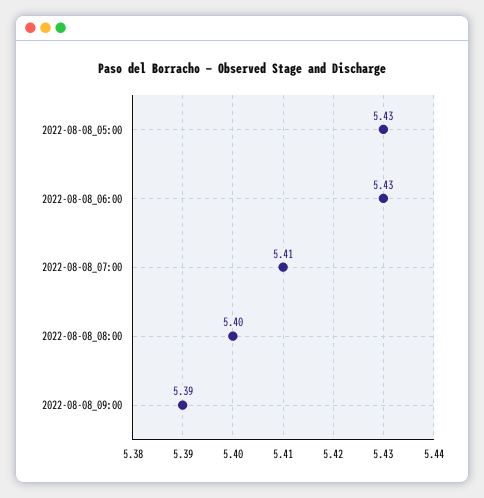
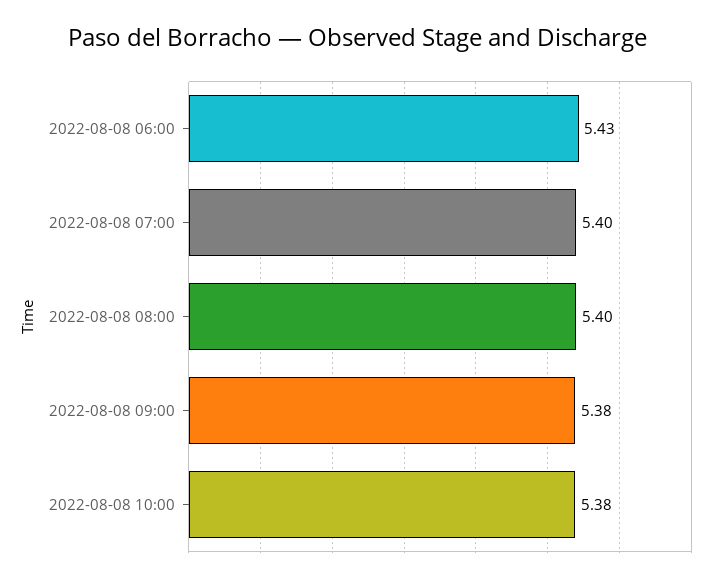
2022-08-08_05:00: 5.43 -> none
2022-08-08_07:00: 5.41 -> 5.4
2022-08-08_09:00: 5.39 -> 5.38
2022-08-08 10:00: none -> 5.38

